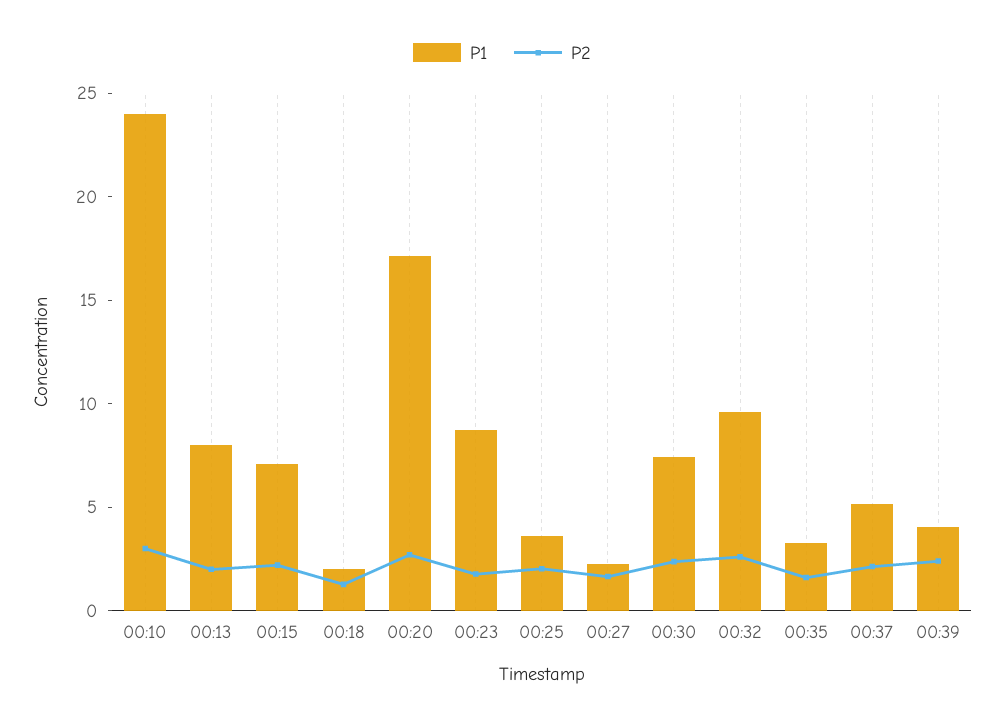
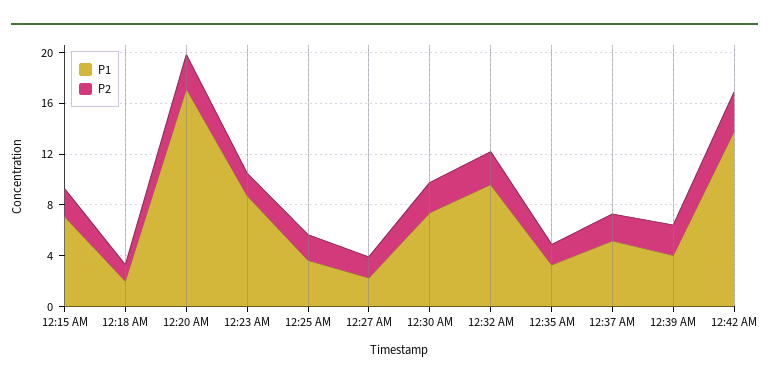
P1, 00:10: 24 -> none
P2, 00:10: 3 -> none
P1, 00:13: 8 -> none
P2, 00:13: 2 -> none
P1, 12:42 AM: none -> 14
P2, 12:42 AM: none -> 3

